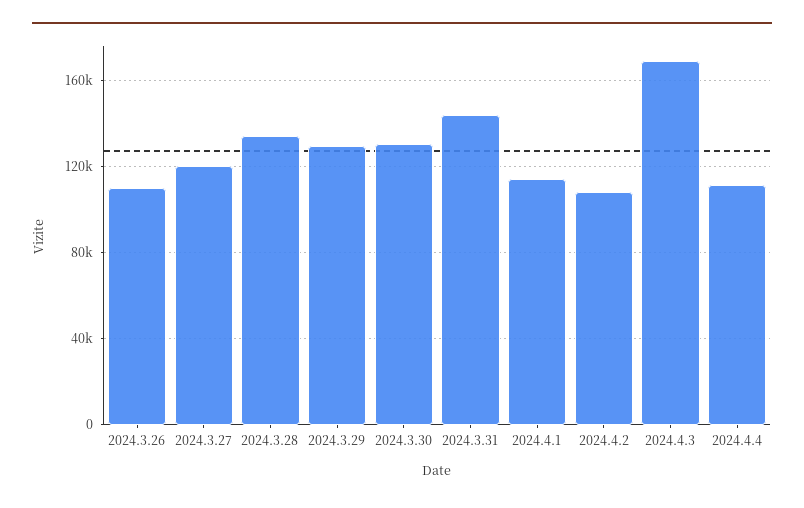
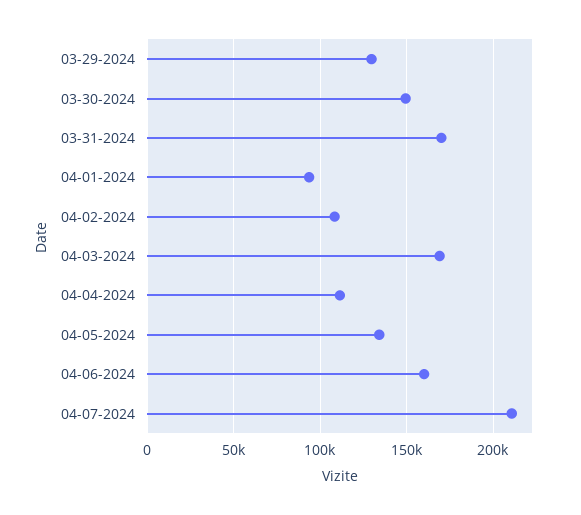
2024.3.26: 110000 -> none
2024.3.27: 120000 -> none
2024.3.28: 135000 -> none
2024.3.30: 130000 -> 150000
2024.3.31: 145000 -> 170000
2024.4.1: 115000 -> 95000
04-05-2024: none -> 135000
04-06-2024: none -> 160000
04-07-2024: none -> 210000

